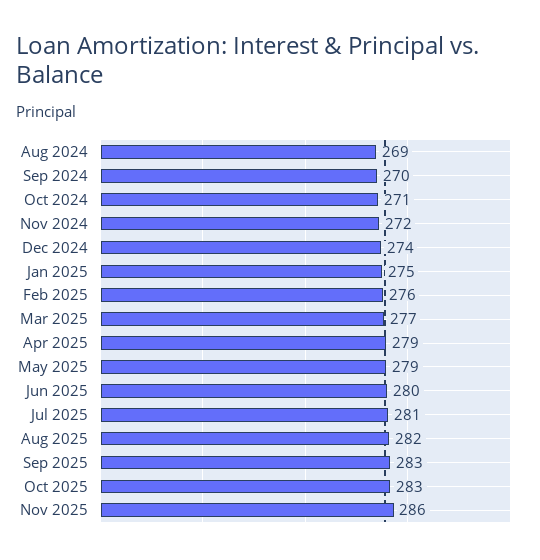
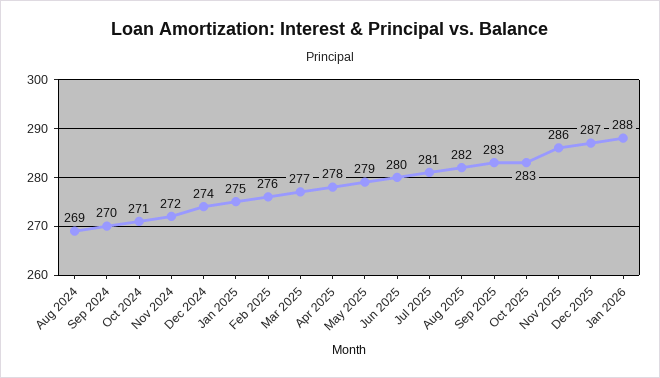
Apr 2025: 279 -> 278
Dec 2025: none -> 287
Jan 2026: none -> 288

